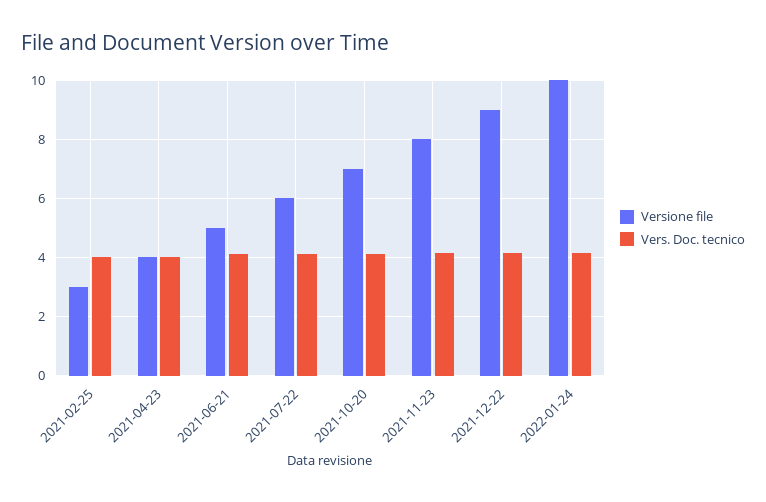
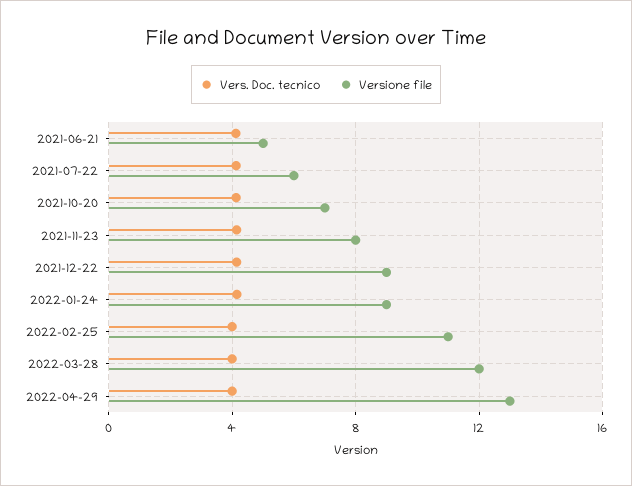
Versione file, 2021-02-25: 3 -> none
Vers. Doc. tecnico, 2021-02-25: 4 -> none
Versione file, 2021-04-23: 4 -> none
Vers. Doc. tecnico, 2021-04-23: 4 -> none
Versione file, 2022-01-24: 10 -> 9
Vers. Doc. tecnico, 2022-02-25: none -> 4
Versione file, 2022-02-25: none -> 11
Vers. Doc. tecnico, 2022-03-28: none -> 4
Versione file, 2022-03-28: none -> 12
Vers. Doc. tecnico, 2022-04-29: none -> 4
Versione file, 2022-04-29: none -> 13

